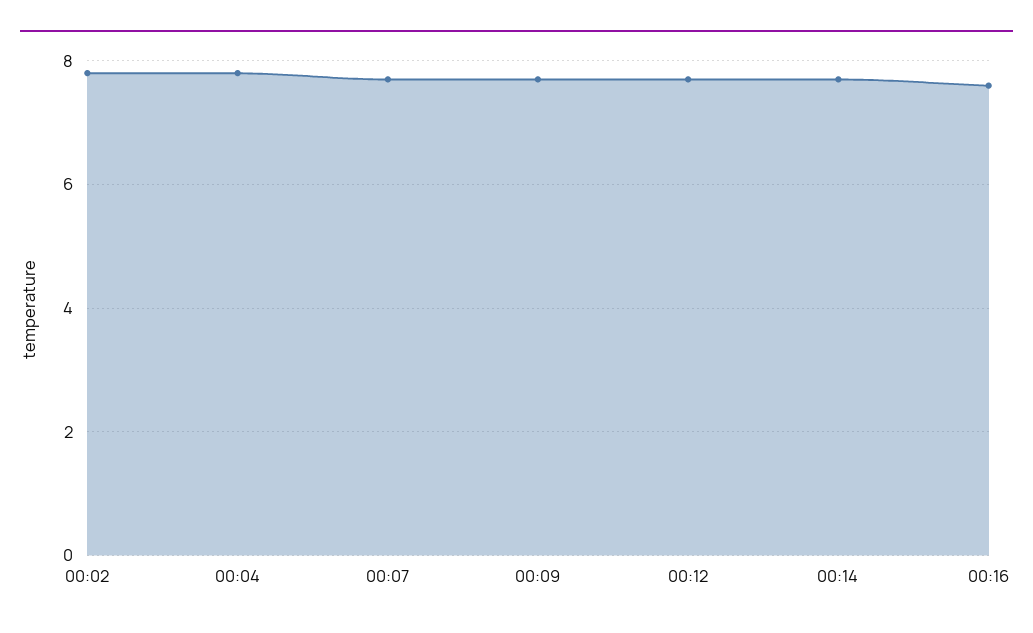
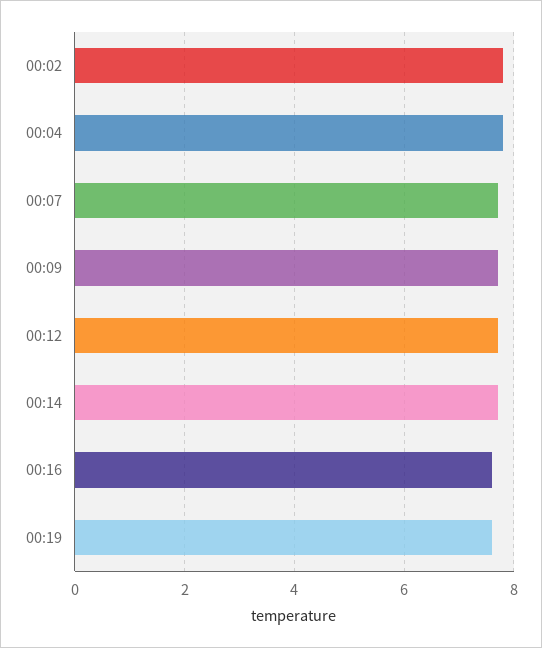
00:19: none -> 7.5

